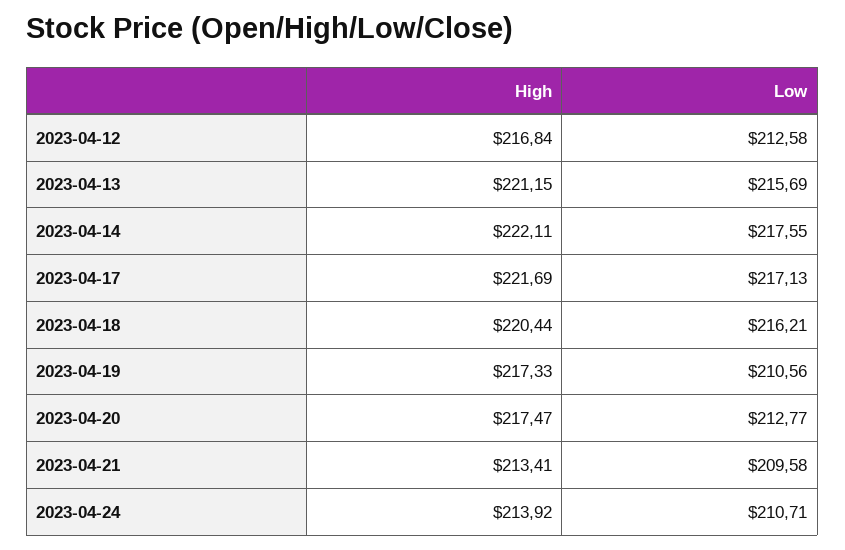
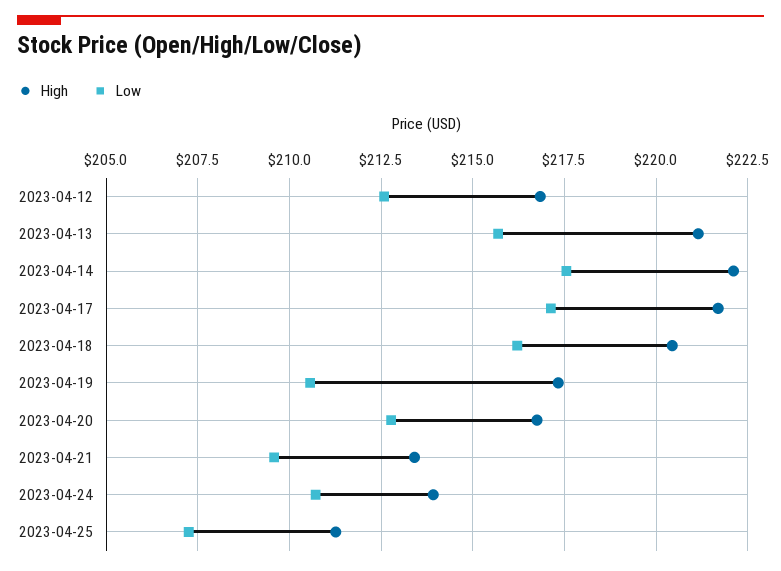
High, 2023-04-20: 217.47 -> 216.75
High, 2023-04-25: none -> 211.25
Low, 2023-04-25: none -> 207.25

